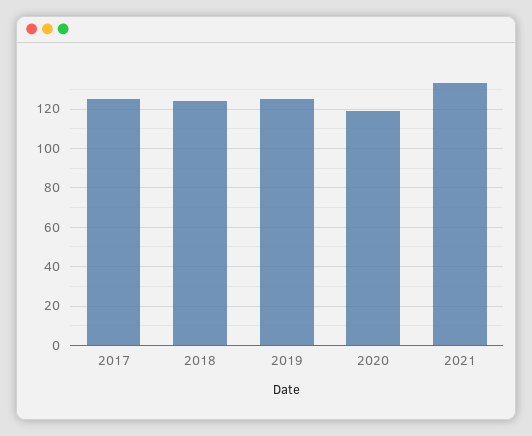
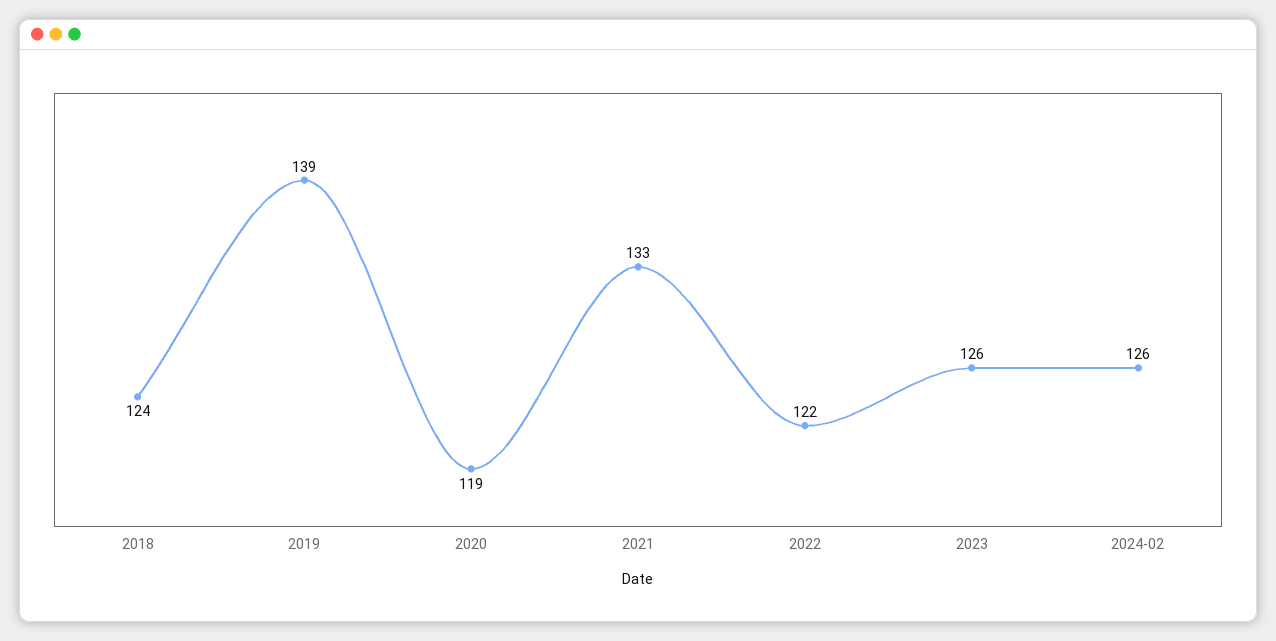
2017: 125 -> none
2019: 125 -> 139
2022: none -> 122
2023: none -> 126
2024-02: none -> 126

